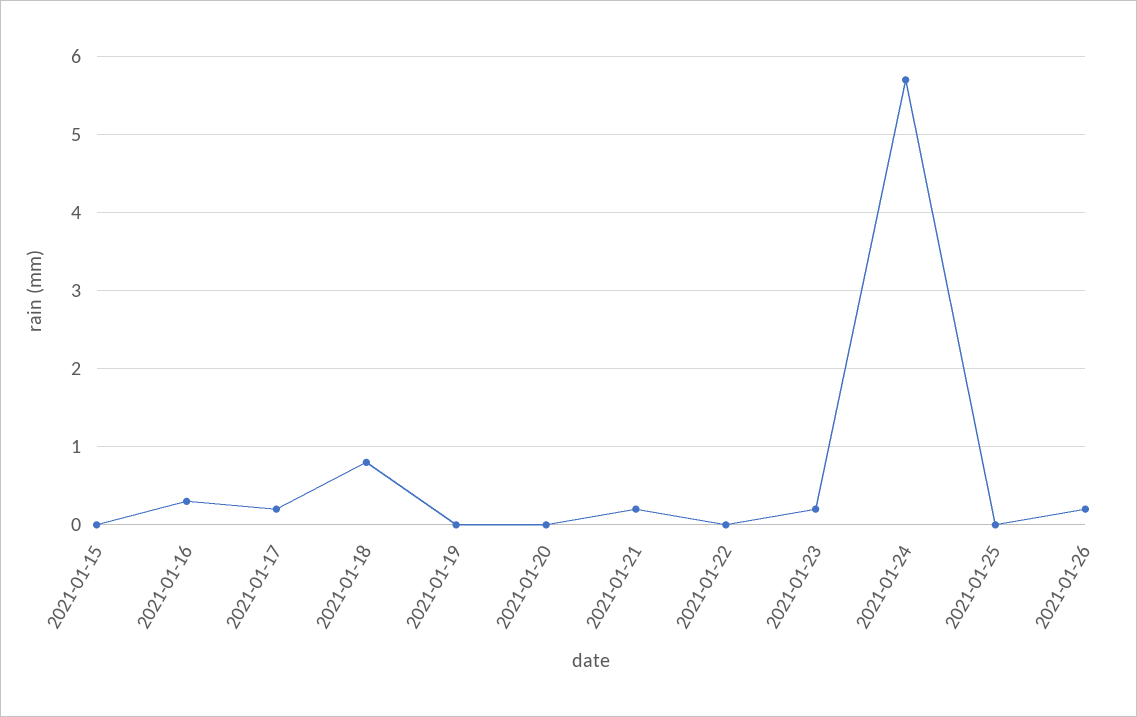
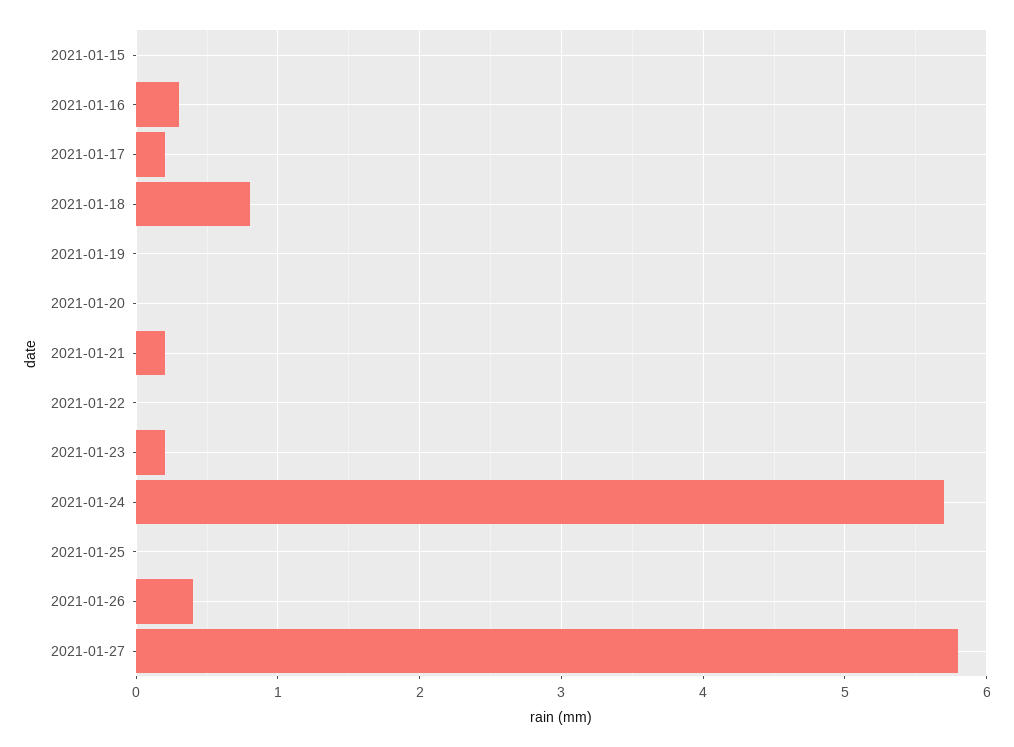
2021-01-26: 0.2 -> 0.4
2021-01-27: none -> 5.8

